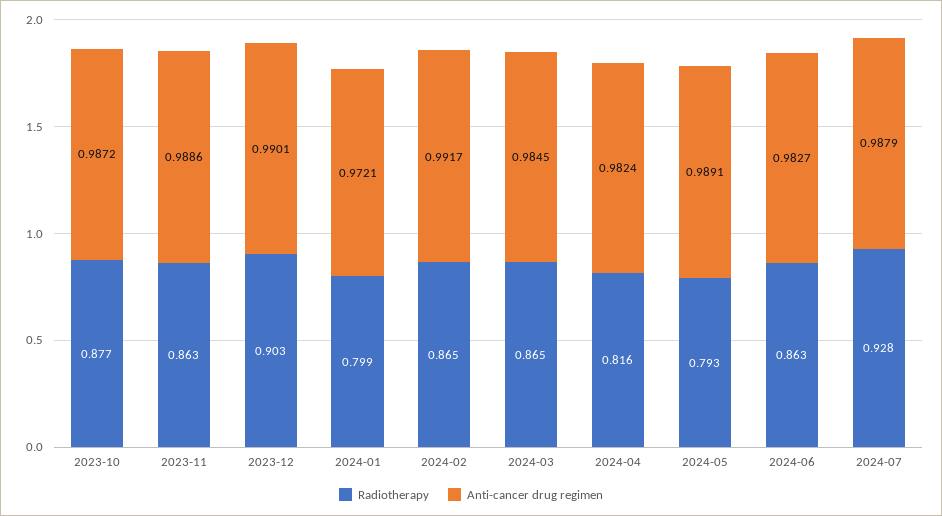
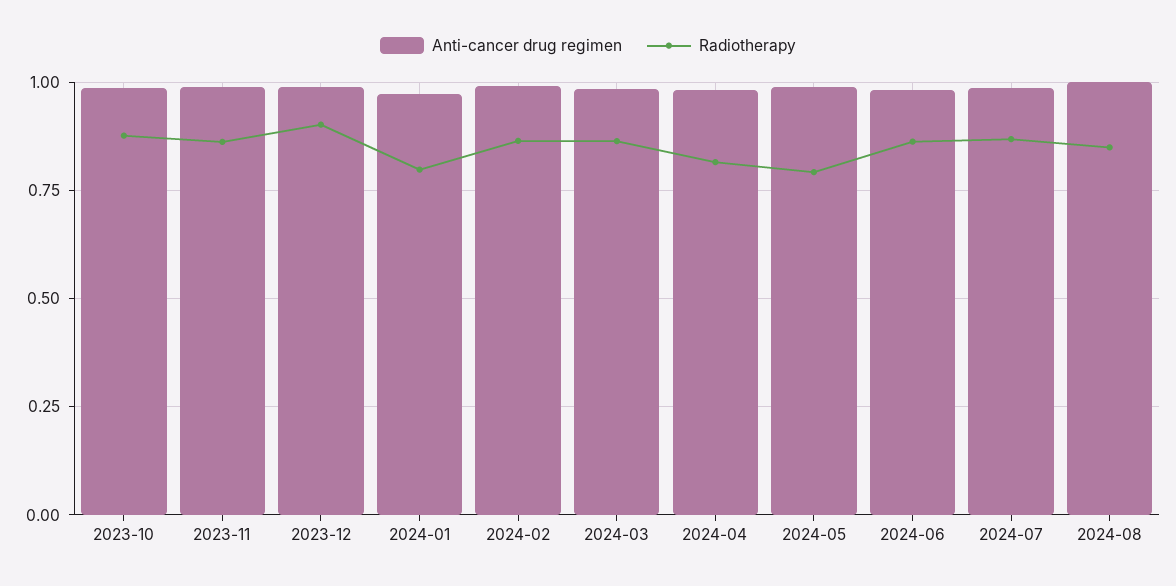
Radiotherapy, 2024-07: 0.928 -> 0.875
Anti-cancer drug regimen, 2024-08: none -> 1
Radiotherapy, 2024-08: none -> 0.85

